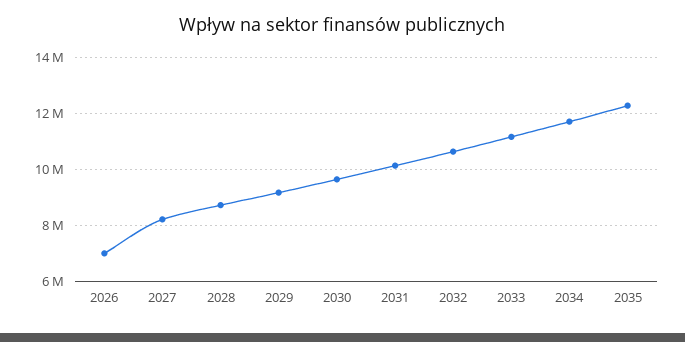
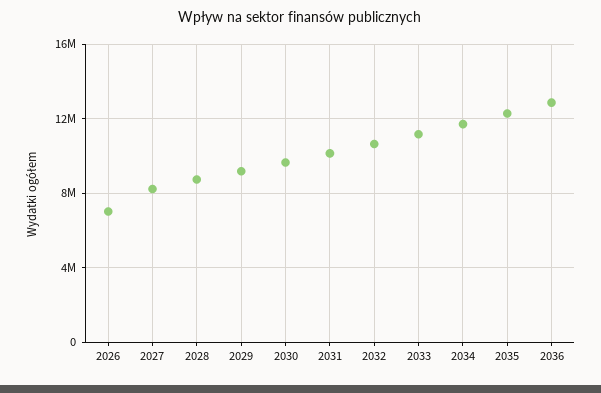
2036: none -> 13000000

